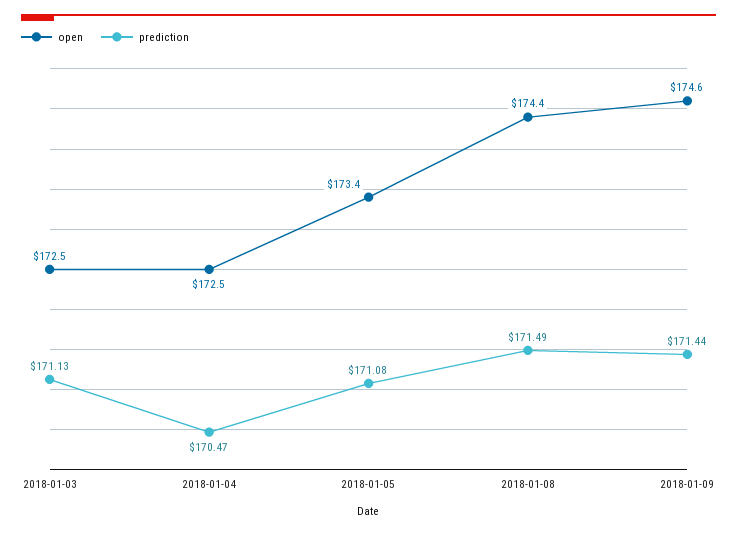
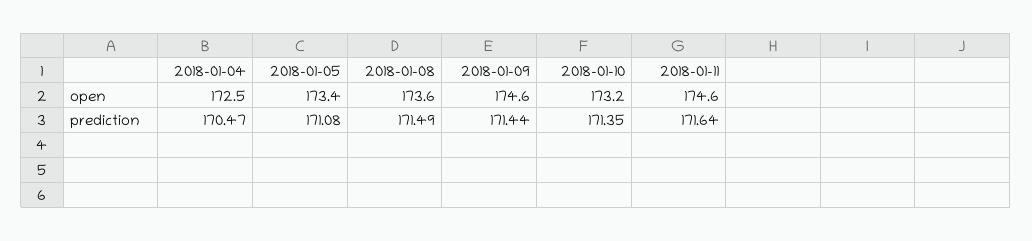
open, 2018-01-03: 172.5 -> none
prediction, 2018-01-03: 171.13 -> none
open, 2018-01-08: 174.4 -> 173.6
open, 2018-01-10: none -> 173.2
open, 2018-01-11: none -> 174.6
prediction, 2018-01-10: none -> 171.35
prediction, 2018-01-11: none -> 171.64

